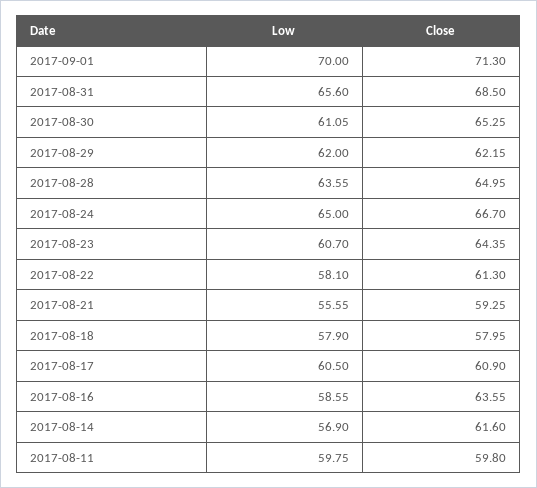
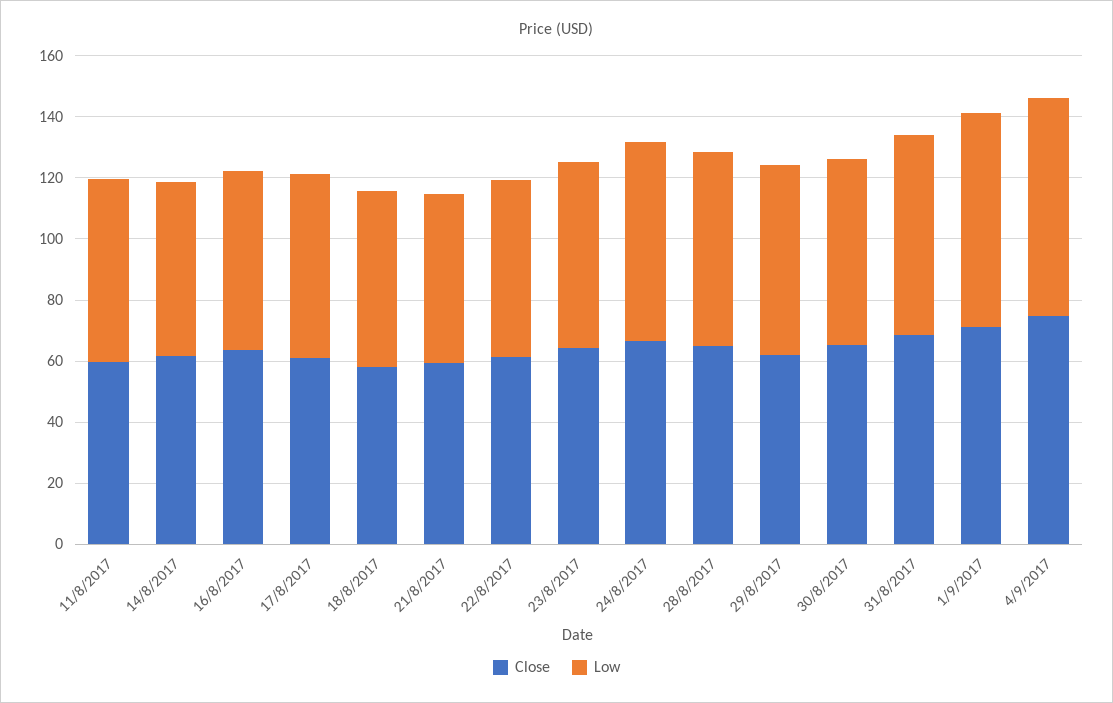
Close, 4/9/2017: none -> 75
Low, 4/9/2017: none -> 70

